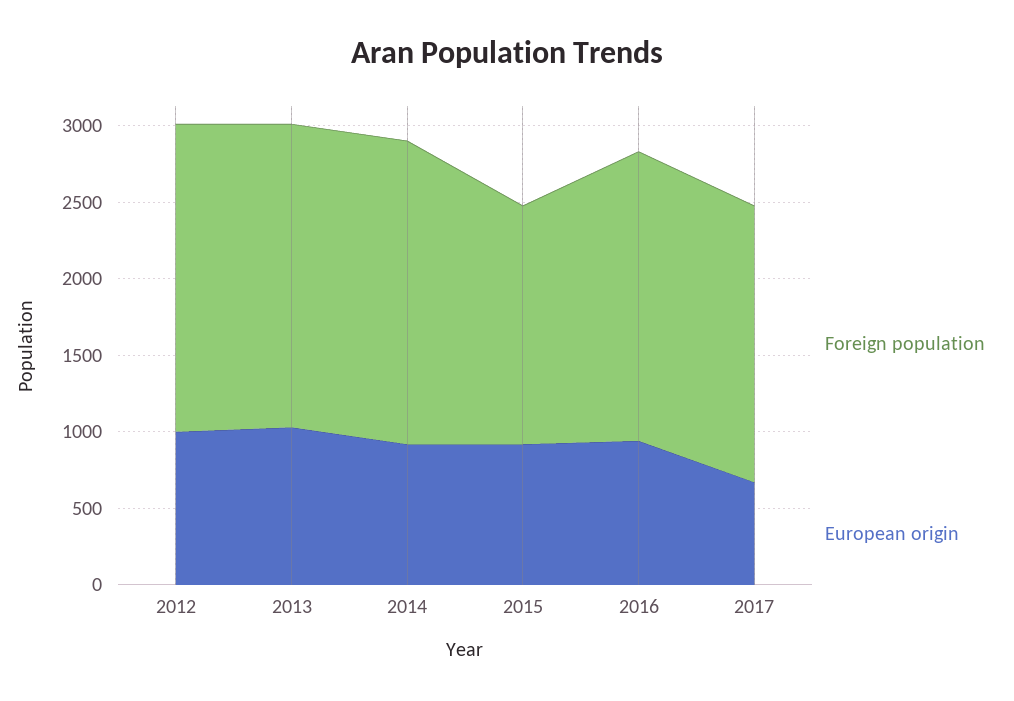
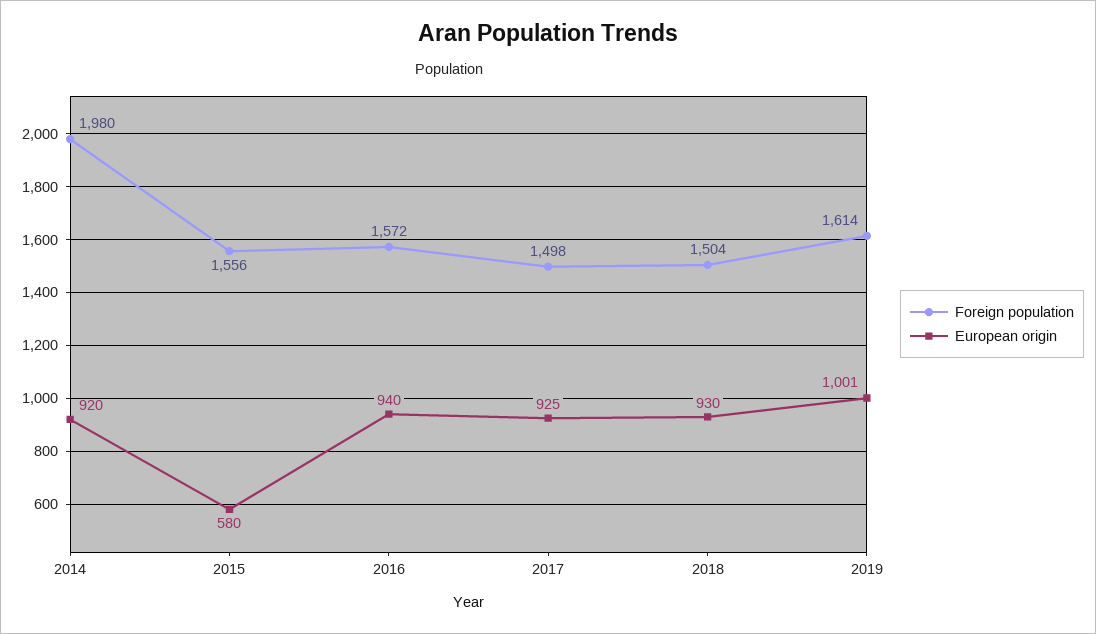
Foreign population, 2012: 2000 -> none
European origin, 2012: 1000 -> none
Foreign population, 2013: 2000 -> none
European origin, 2013: 1000 -> none
European origin, 2015: 900 -> 580
Foreign population, 2016: 1900 -> 1572
Foreign population, 2017: 1800 -> 1498
European origin, 2017: 700 -> 925
Foreign population, 2018: none -> 1504
European origin, 2018: none -> 930
Foreign population, 2019: none -> 1614
European origin, 2019: none -> 1001

